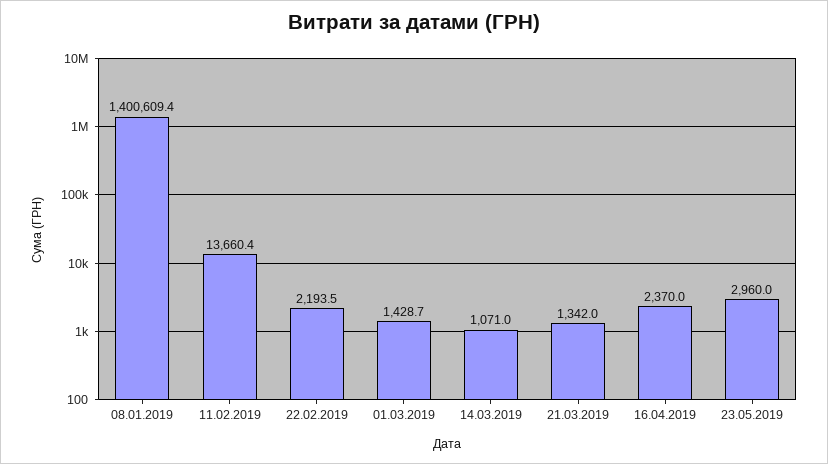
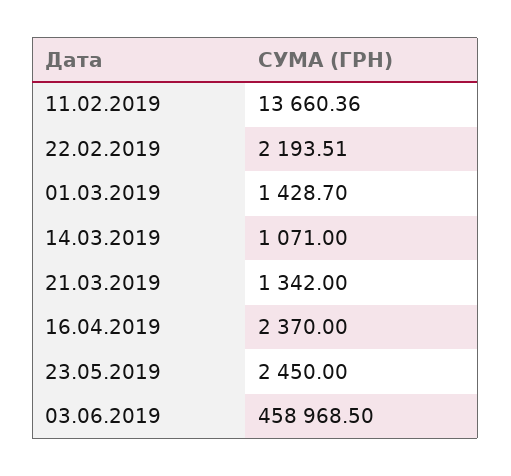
08.01.2019: 1400609.4 -> none
23.05.2019: 2960 -> 2450
03.06.2019: none -> 458968.5

